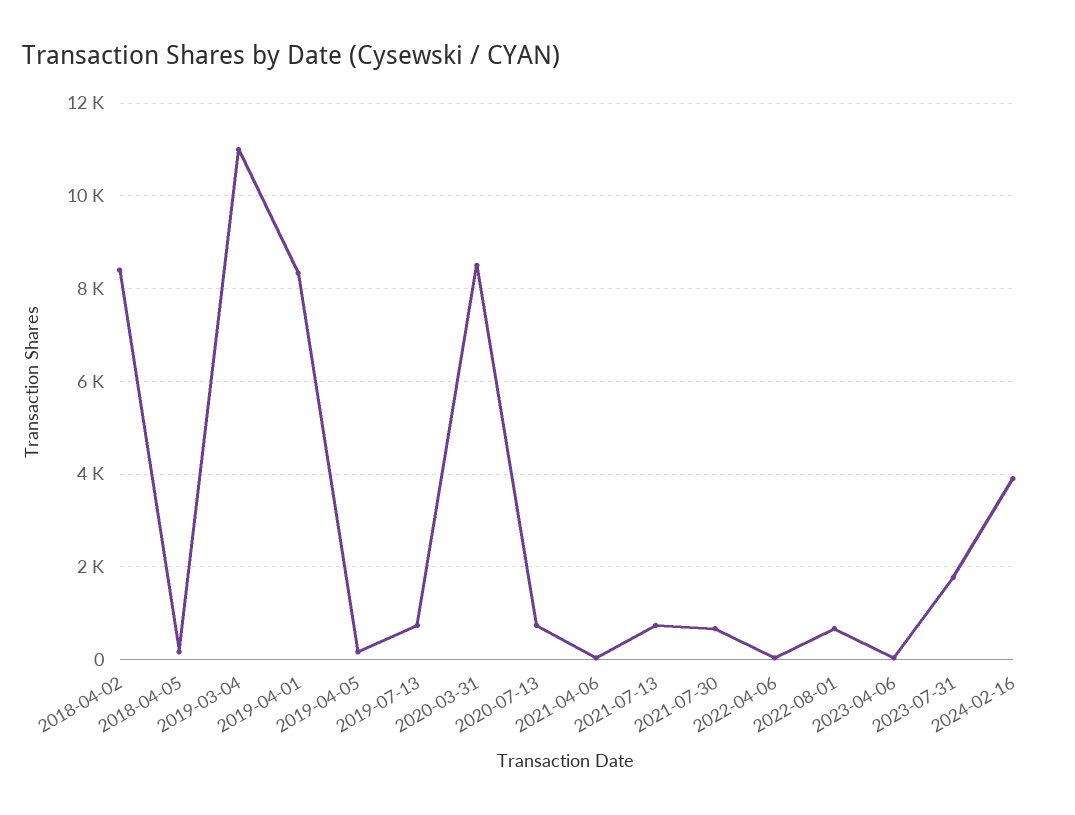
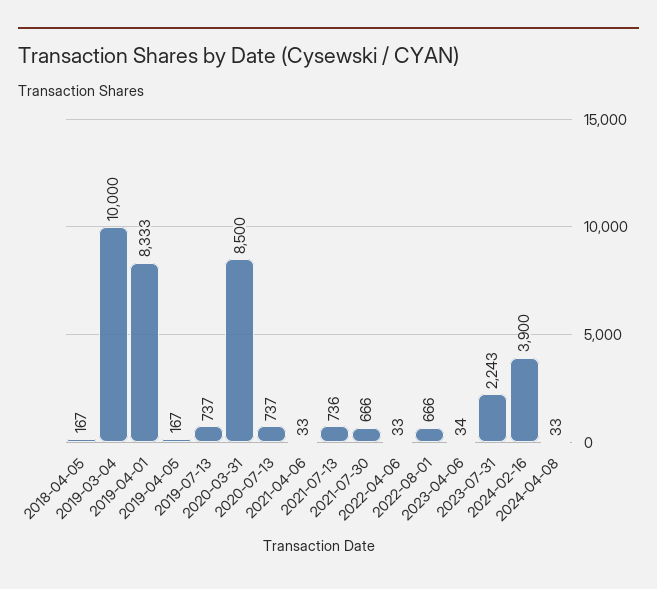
2018-04-02: 8400 -> none
2019-03-04: 11000 -> 10000
2023-07-31: 1800 -> 2243
2024-04-08: none -> 33

